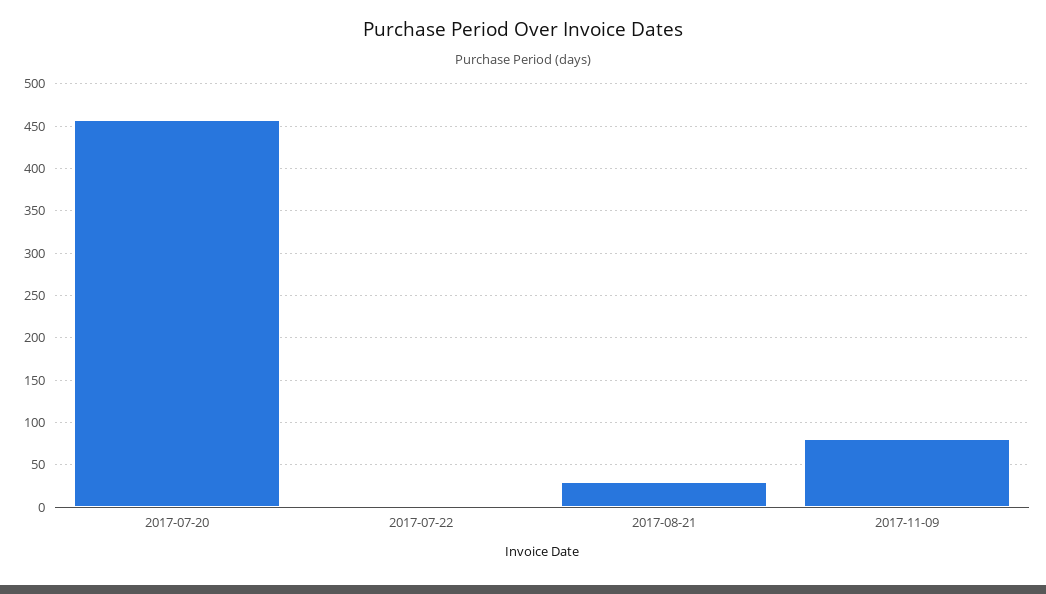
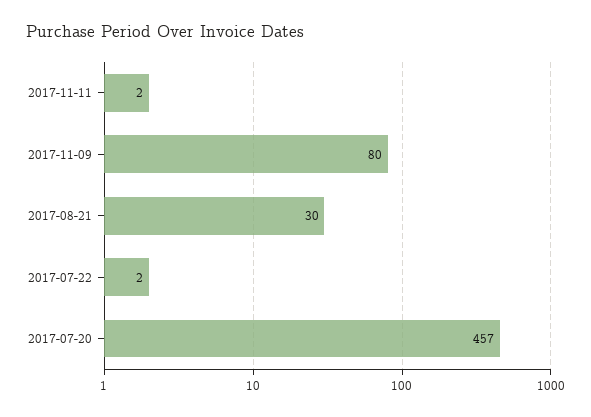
2017-11-11: none -> 2

